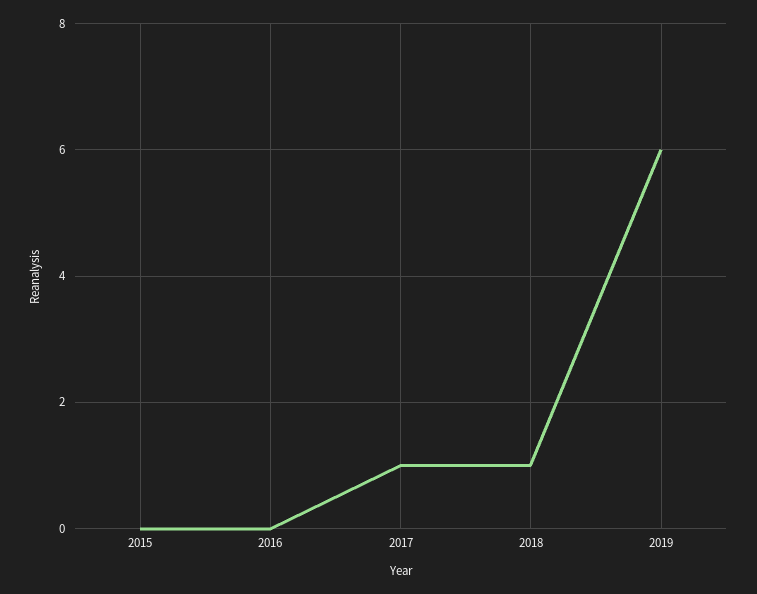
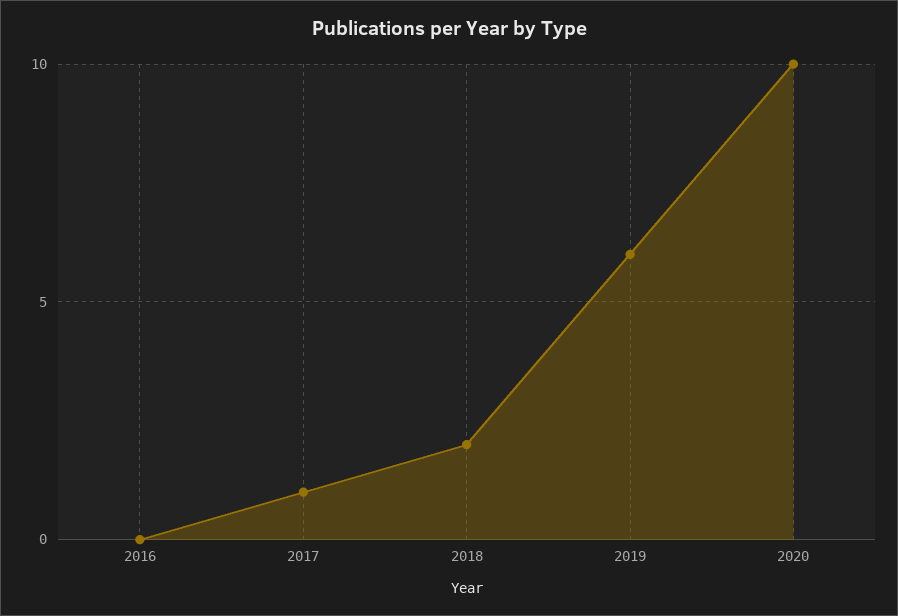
2015: 0 -> none
2018: 1 -> 2
2020: none -> 10

